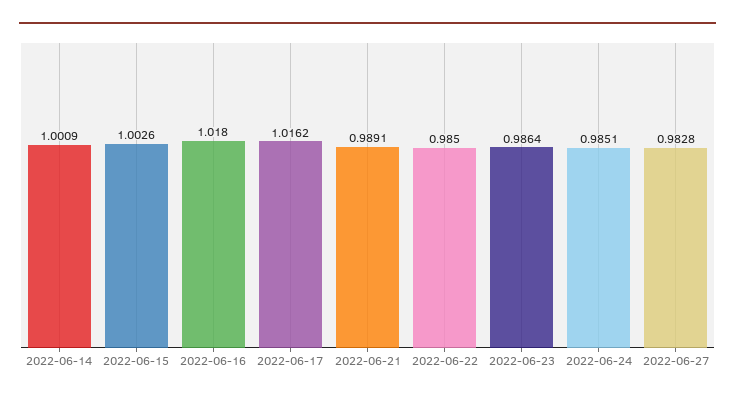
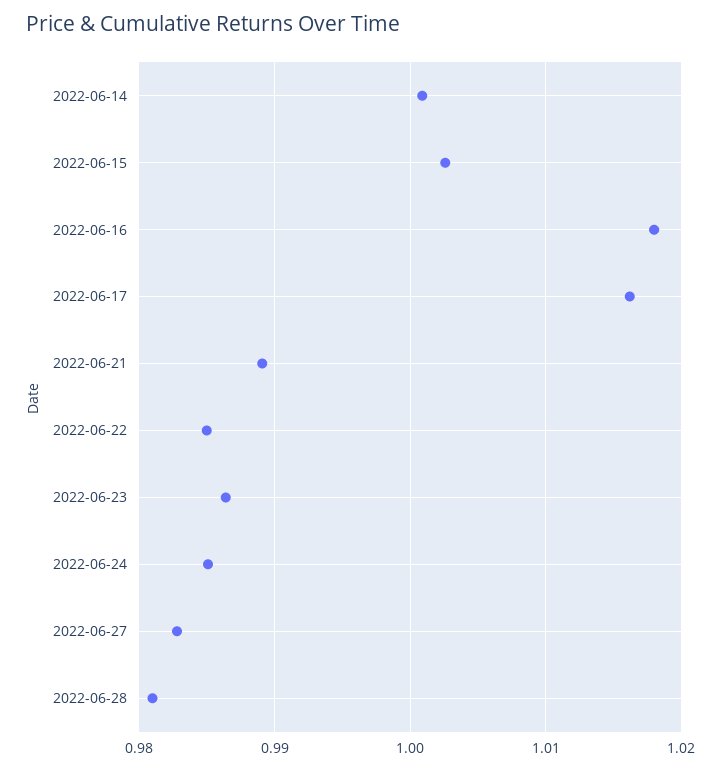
2022-06-28: none -> 0.981

